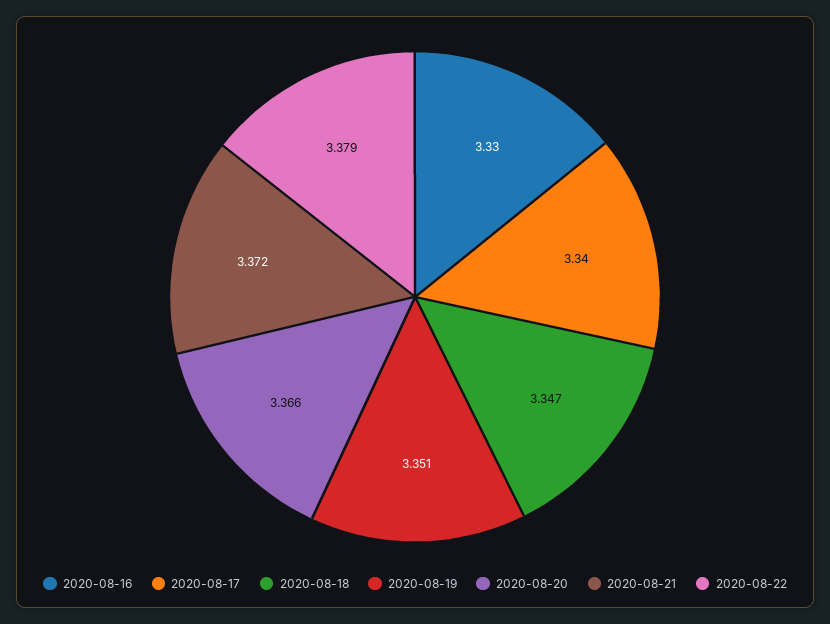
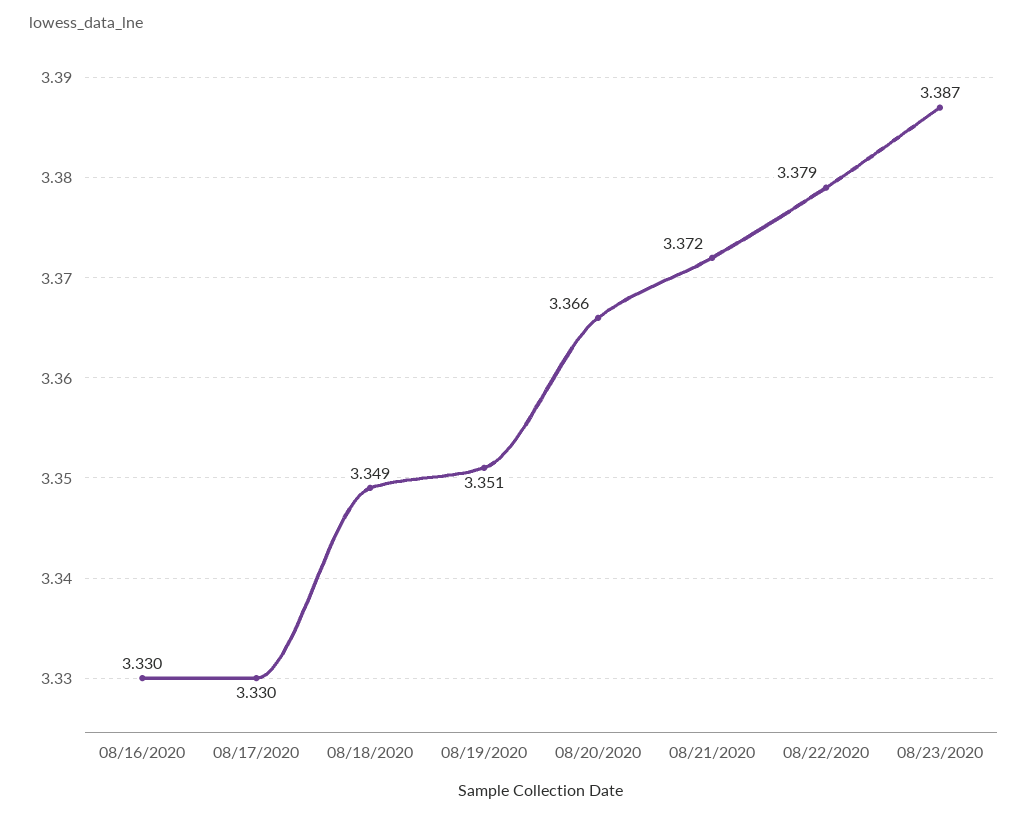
2020-08-17: 3.34 -> 3.33
2020-08-18: 3.347 -> 3.349
08/23/2020: none -> 3.387

